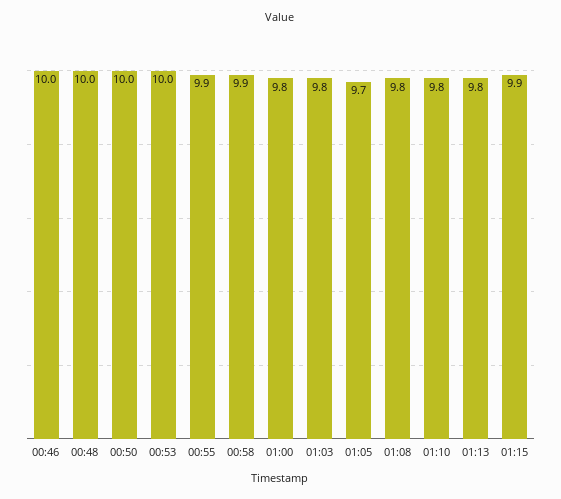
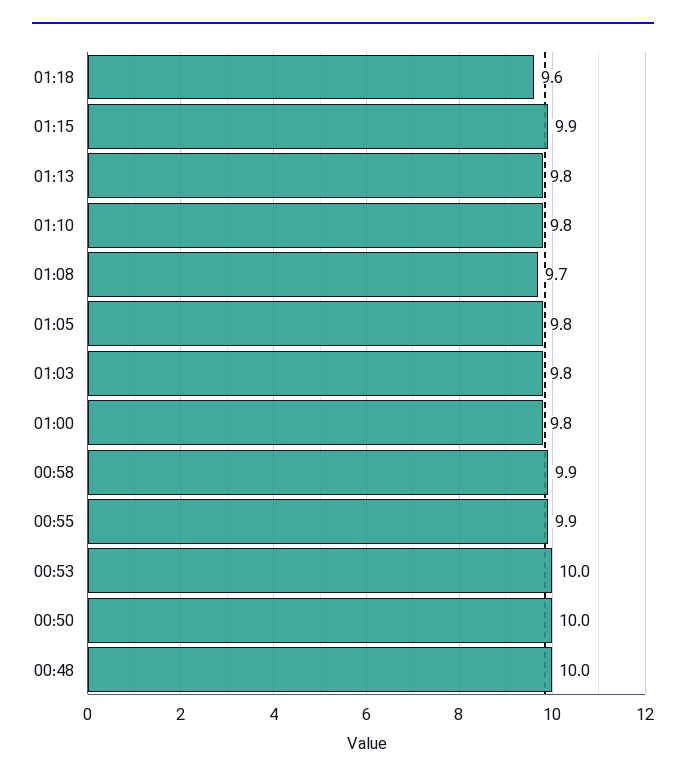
00:46: 10 -> none
01:05: 9.7 -> 9.8
01:08: 9.8 -> 9.7
01:18: none -> 9.6

